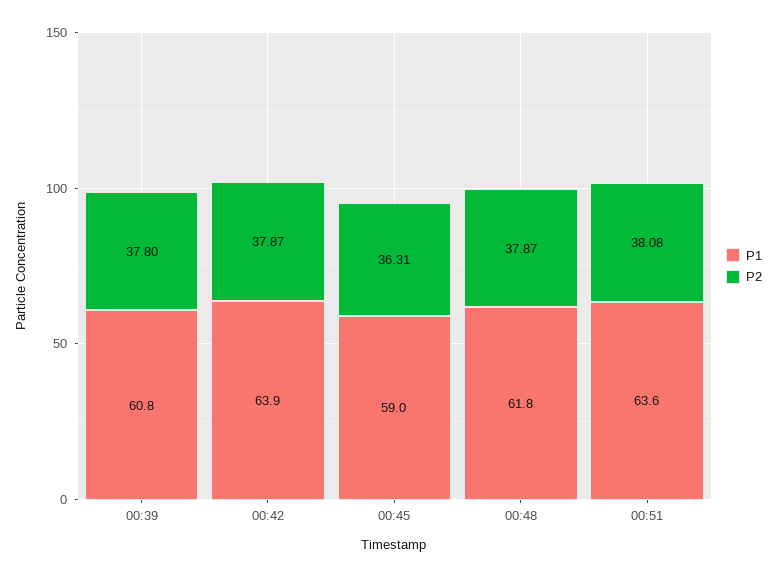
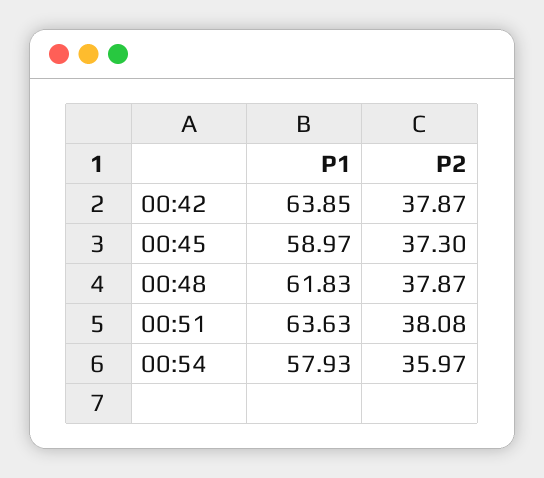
P1, 00:39: 60.8 -> none
P2, 00:39: 37.8 -> none
P2, 00:45: 36.31 -> 37.3
P1, 00:54: none -> 57.93
P2, 00:54: none -> 35.97

